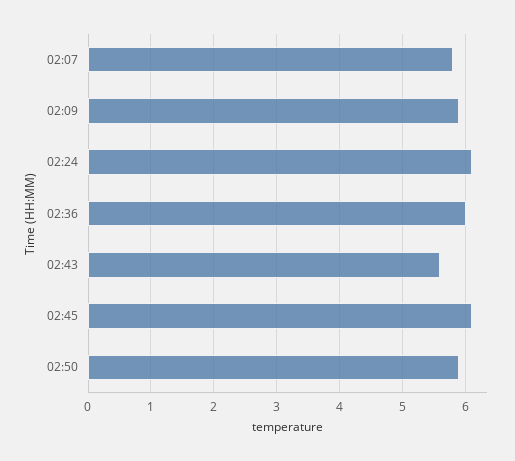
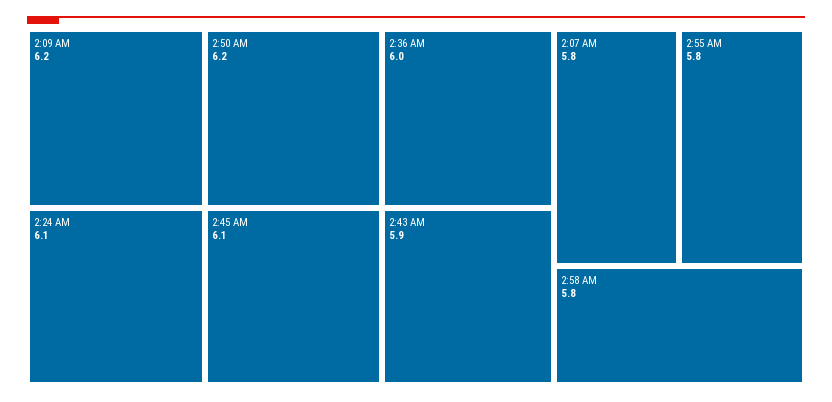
02:09: 5.9 -> 6.2
02:43: 5.6 -> 5.9
02:50: 5.9 -> 6.2
2:55 AM: none -> 5.8
2:58 AM: none -> 5.8

